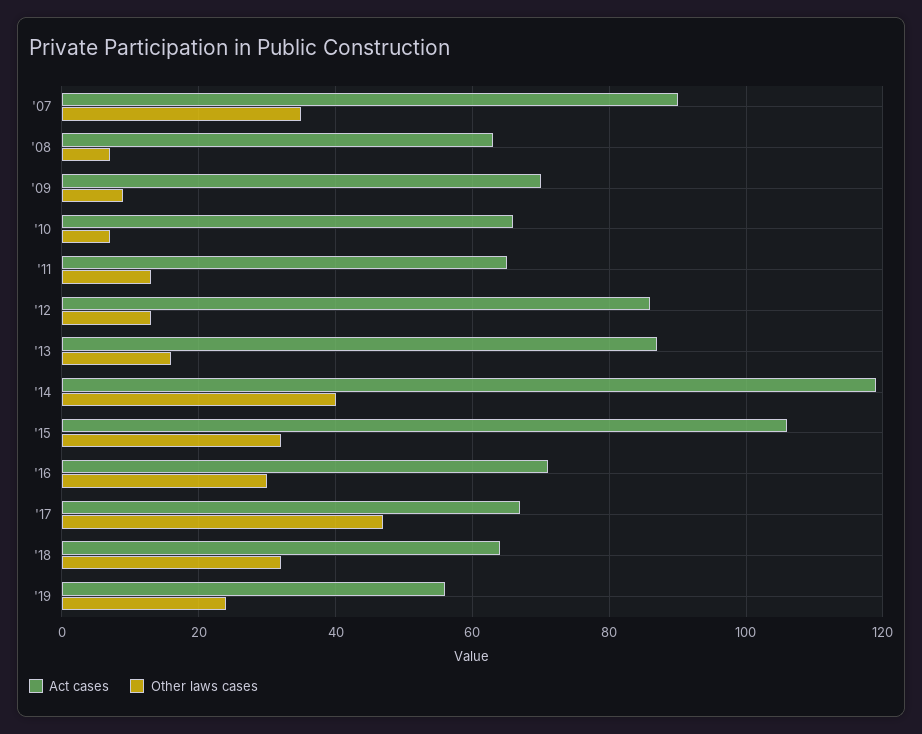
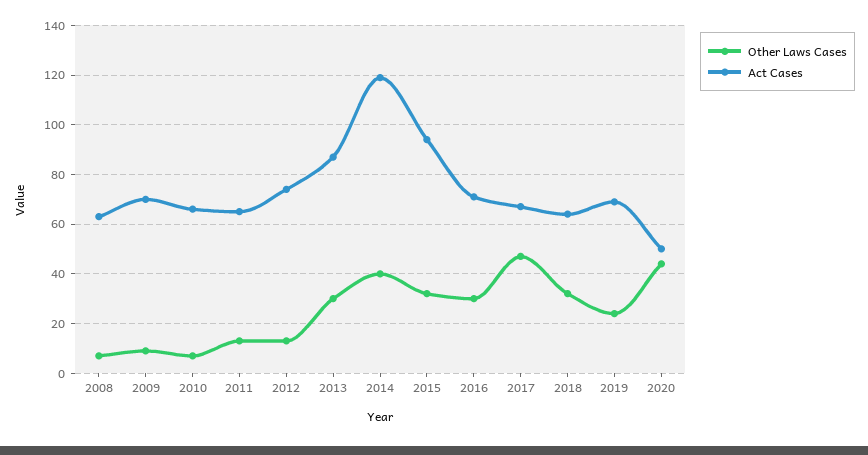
Act cases, '07: 90 -> none
Other laws cases, '07: 35 -> none
Act cases, '12: 85 -> 75
Other laws cases, '13: 15 -> 30
Act cases, '15: 105 -> 95
Act cases, '19: 55 -> 70
Other laws cases, 2020: none -> 45
Act cases, 2020: none -> 50

